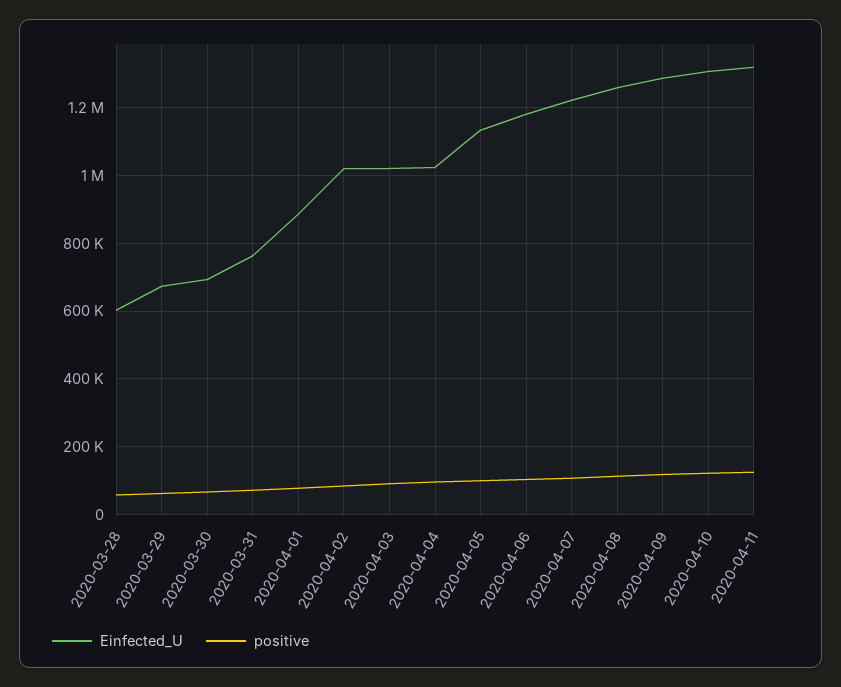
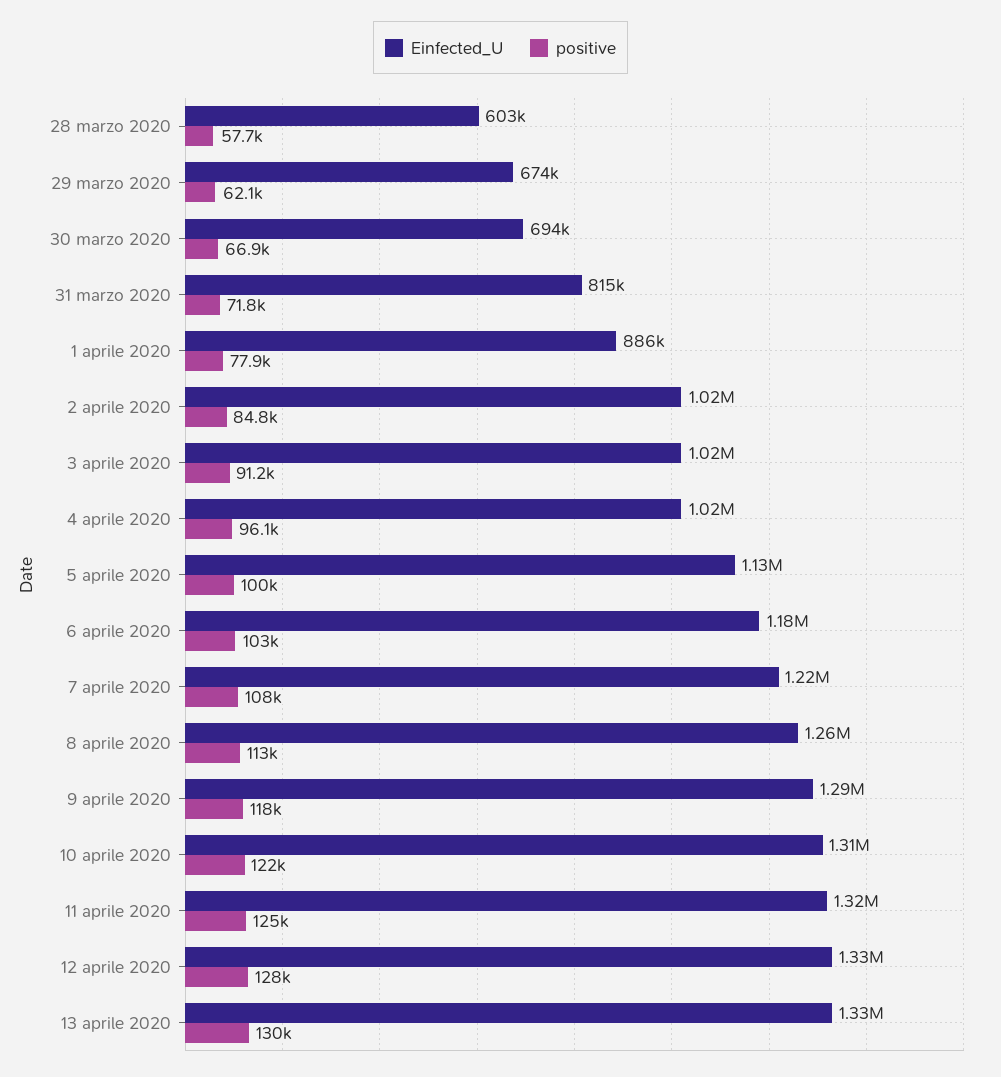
Einfected_U, 2020-03-31: 760000 -> 815000
Einfected_U, 12 aprile 2020: none -> 1330000
positive, 12 aprile 2020: none -> 128000
Einfected_U, 13 aprile 2020: none -> 1330000
positive, 13 aprile 2020: none -> 130000

